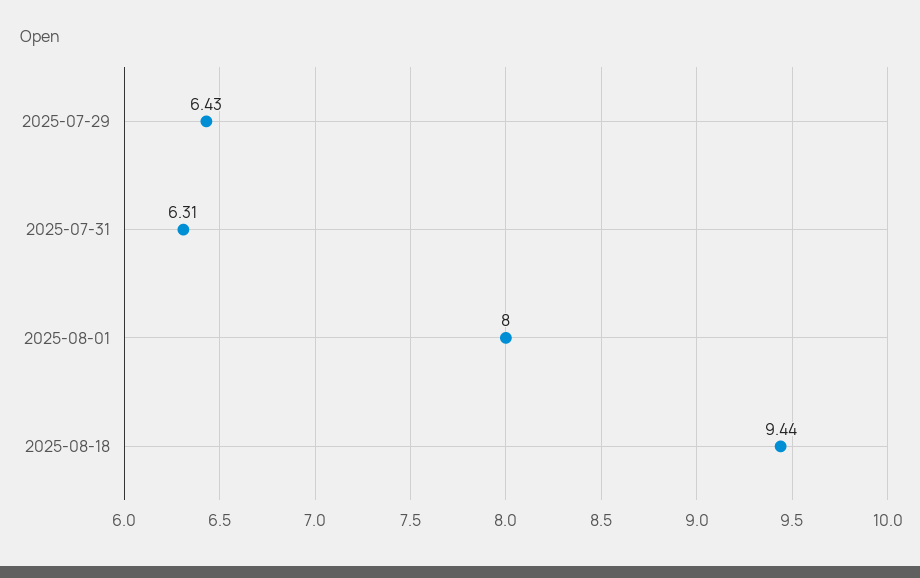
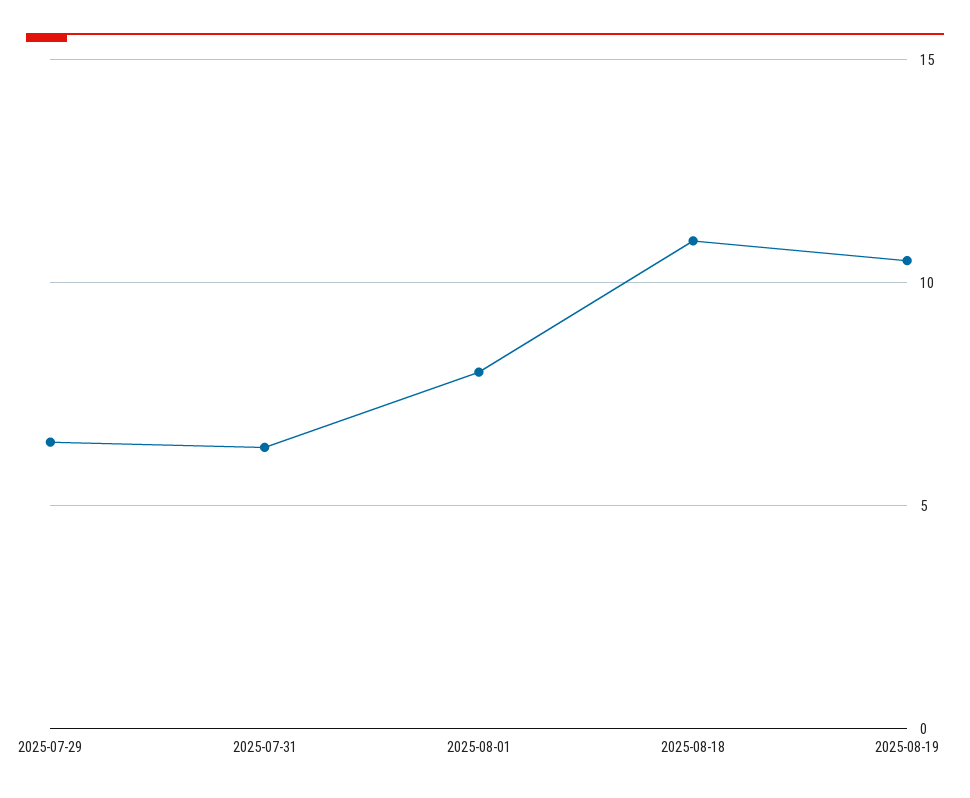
2025-08-18: 9.44 -> 11
2025-08-19: none -> 10.5

